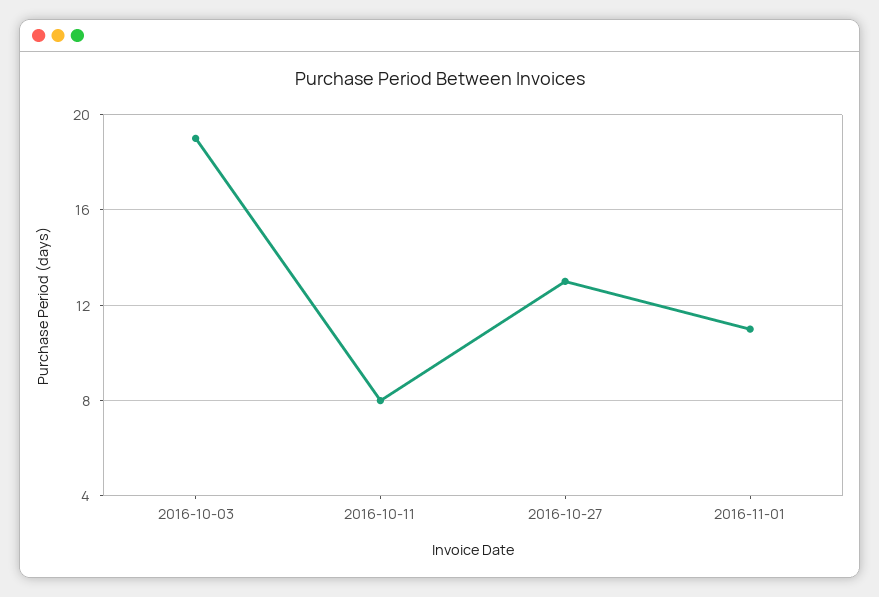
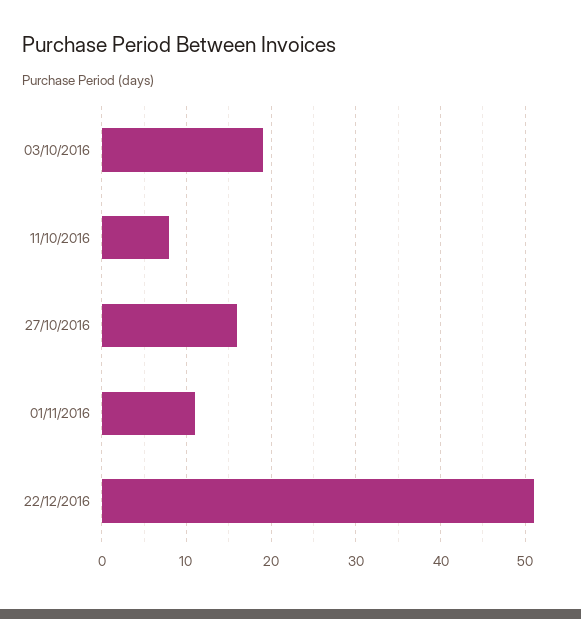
2016-10-27: 13 -> 16
22/12/2016: none -> 51

